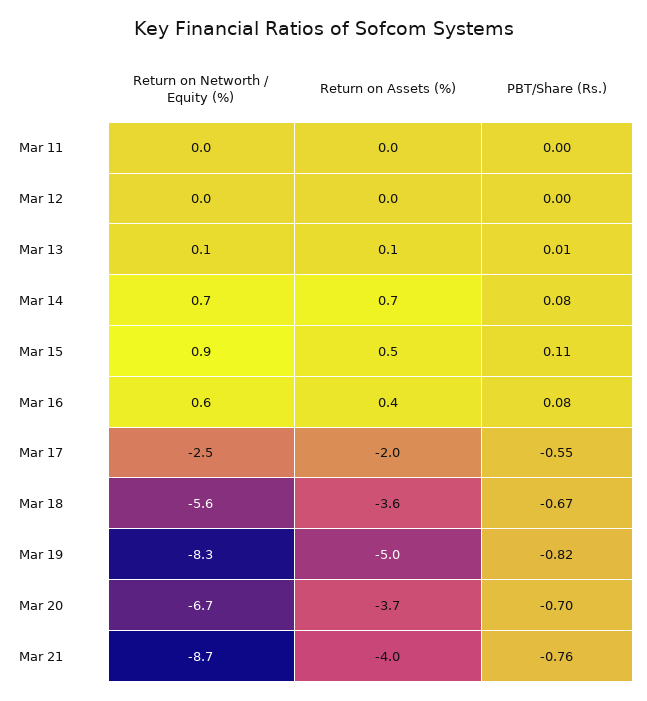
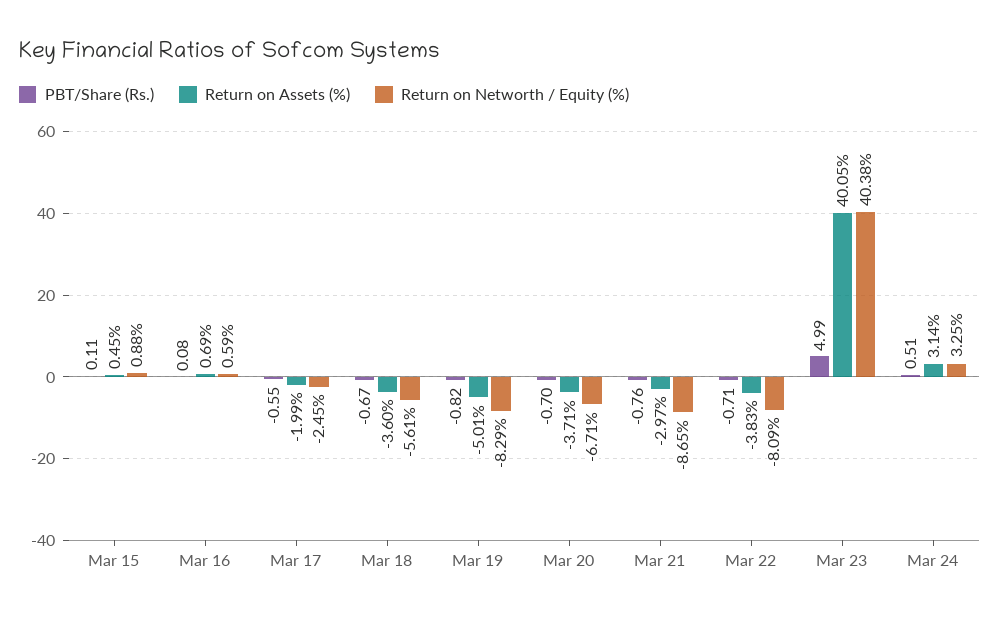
Return on Networth / Equity (%), Mar 11: 0 -> none
Return on Assets (%), Mar 11: 0 -> none
PBT/Share (Rs.), Mar 11: 0 -> none
Return on Networth / Equity (%), Mar 12: 0 -> none
Return on Assets (%), Mar 12: 0 -> none
PBT/Share (Rs.), Mar 12: 0 -> none
Return on Networth / Equity (%), Mar 13: 0.1 -> none
Return on Assets (%), Mar 13: 0.1 -> none
PBT/Share (Rs.), Mar 13: 0.01 -> none
Return on Networth / Equity (%), Mar 14: 0.7 -> none
Return on Assets (%), Mar 14: 0.7 -> none
PBT/Share (Rs.), Mar 14: 0.08 -> none
Return on Assets (%), Mar 16: 0.4 -> 0.69
Return on Assets (%), Mar 21: -4 -> -2.97
PBT/Share (Rs.), Mar 22: none -> -0.71
Return on Assets (%), Mar 22: none -> -3.83
Return on Networth / Equity (%), Mar 22: none -> -8.09
PBT/Share (Rs.), Mar 23: none -> 4.99
Return on Assets (%), Mar 23: none -> 40.05
Return on Networth / Equity (%), Mar 23: none -> 40.38
PBT/Share (Rs.), Mar 24: none -> 0.51
Return on Assets (%), Mar 24: none -> 3.14
Return on Networth / Equity (%), Mar 24: none -> 3.25

